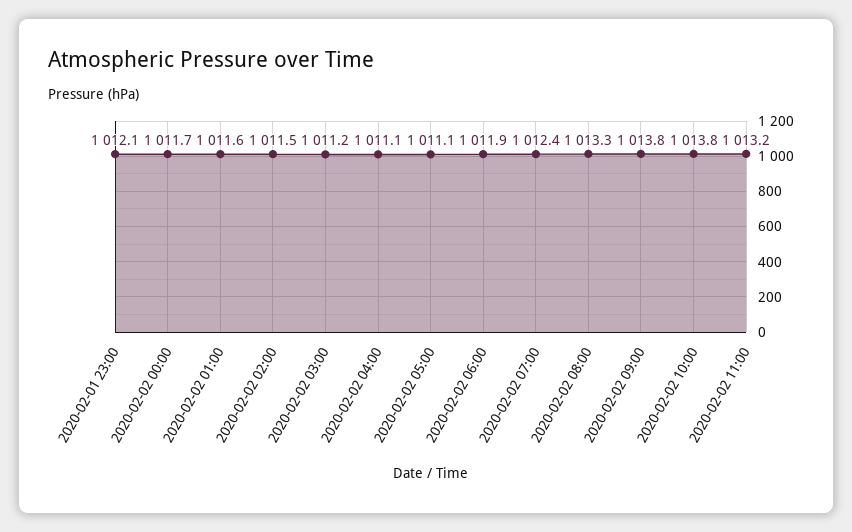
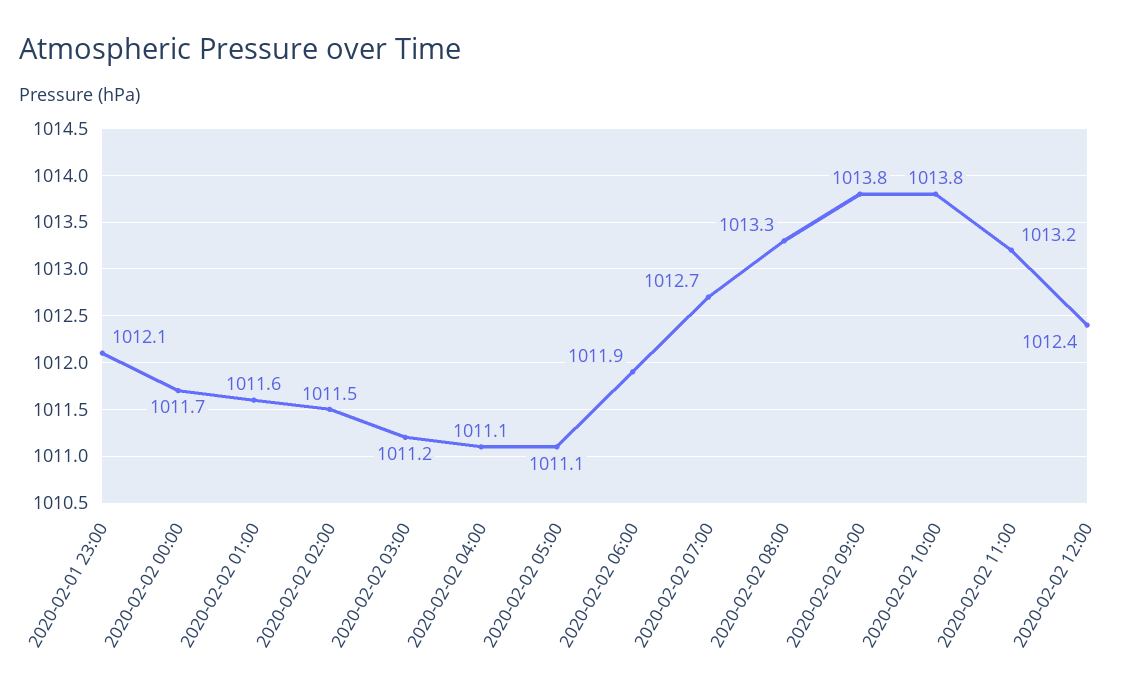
2020-02-02 07:00: 1012.4 -> 1012.7
2020-02-02 12:00: none -> 1012.4

